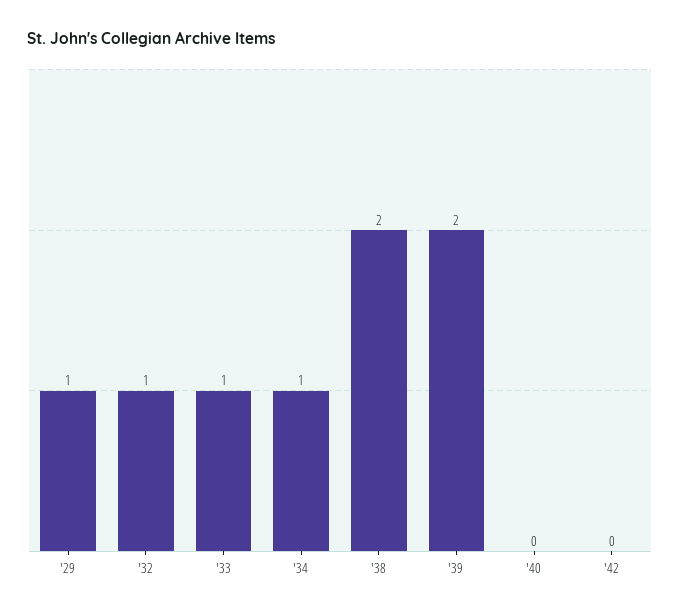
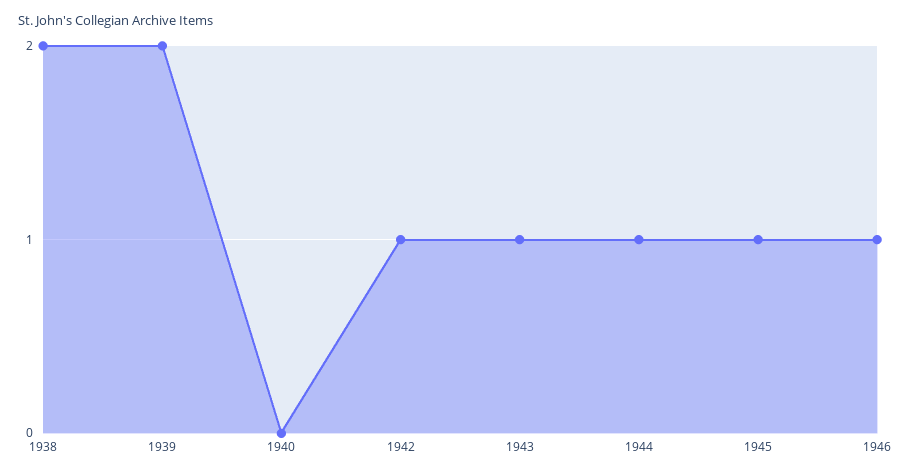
'29: 1 -> none
'32: 1 -> none
'33: 1 -> none
'34: 1 -> none
'42: 0 -> 1
1943: none -> 1
1944: none -> 1
1945: none -> 1
1946: none -> 1

